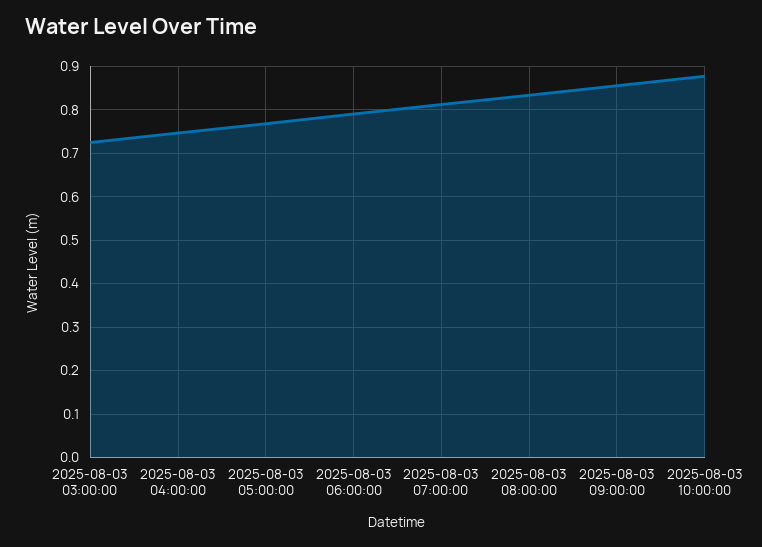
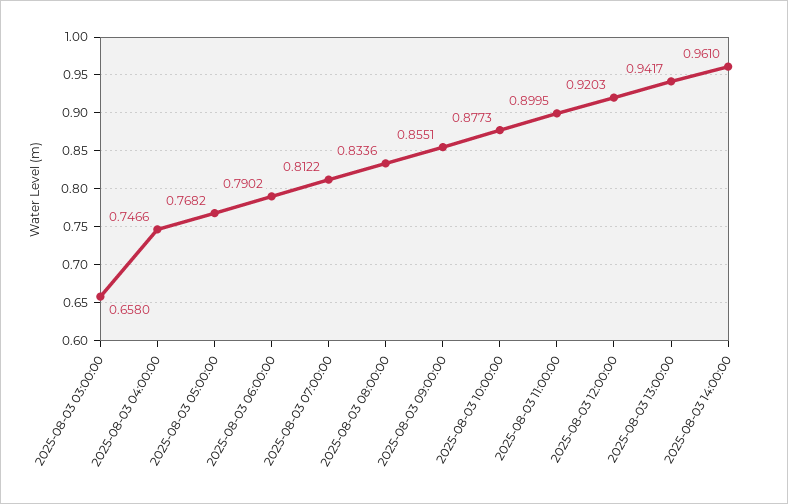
2025-08-03 03:00:00: 0.72 -> 0.658
2025-08-03 11:00:00: none -> 0.8995
2025-08-03 12:00:00: none -> 0.9203
2025-08-03 13:00:00: none -> 0.9417
2025-08-03 14:00:00: none -> 0.961

